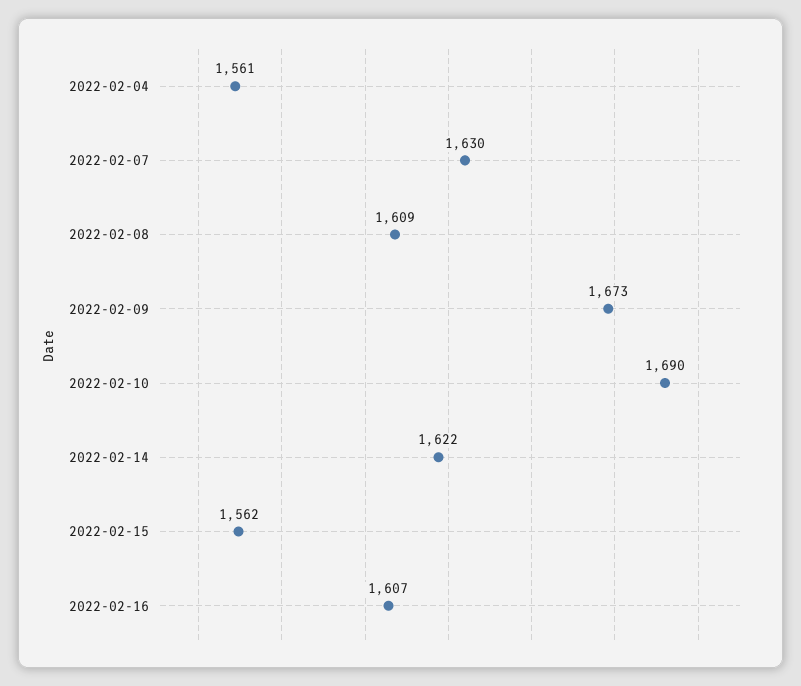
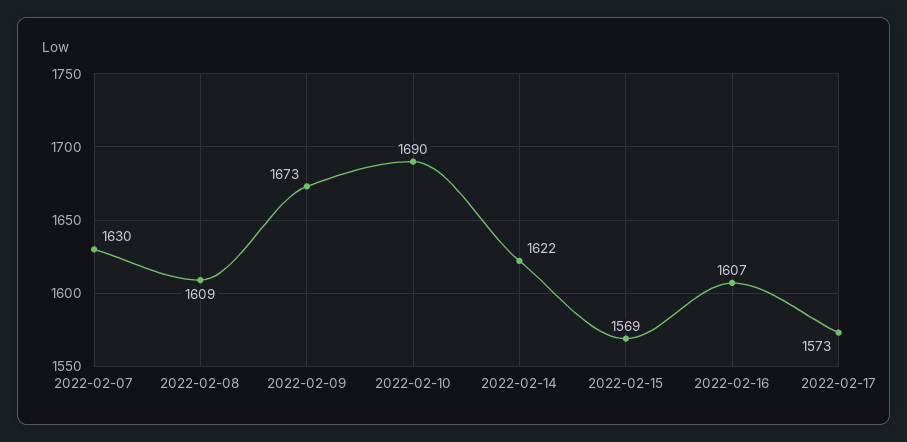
2022-02-04: 1561 -> none
2022-02-15: 1562 -> 1569
2022-02-17: none -> 1573

